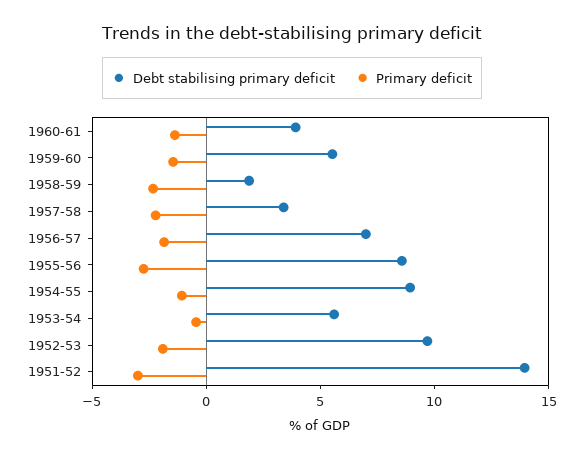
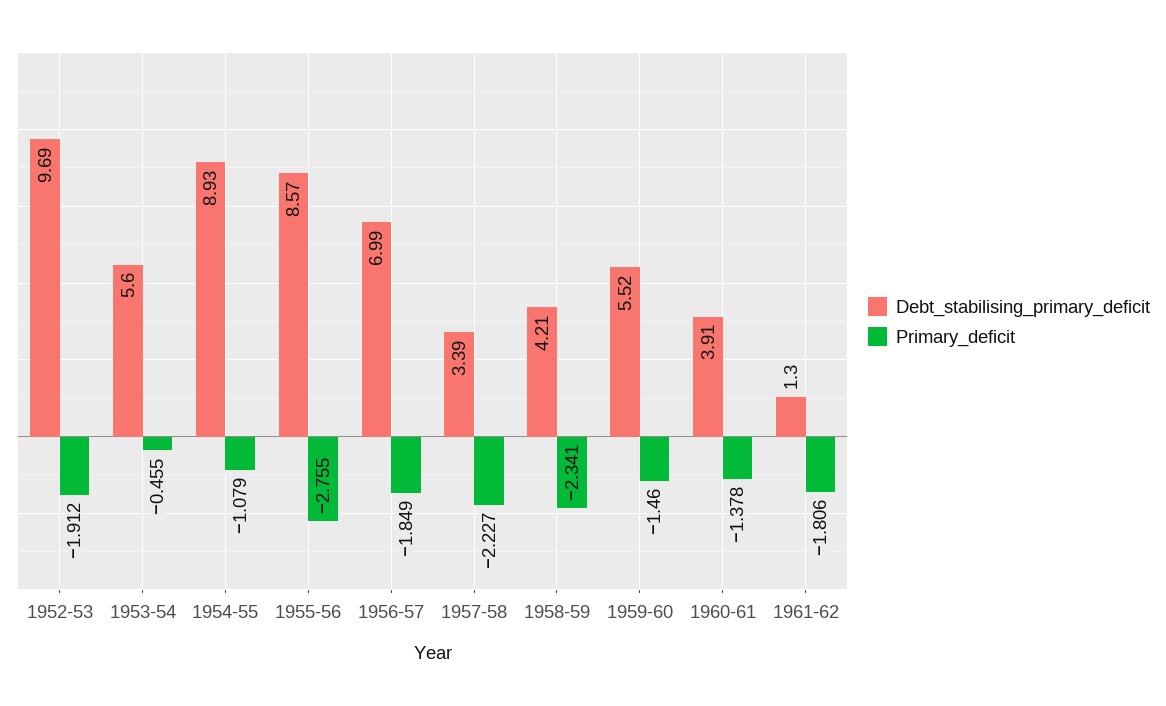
Debt stabilising primary deficit, 1958-59: 2 -> 4.21
Debt stabilising primary deficit, 1951-52: 14 -> none
Primary deficit, 1951-52: -3 -> none
Debt stabilising primary deficit, 1961-62: none -> 1.3
Primary deficit, 1961-62: none -> -1.806

